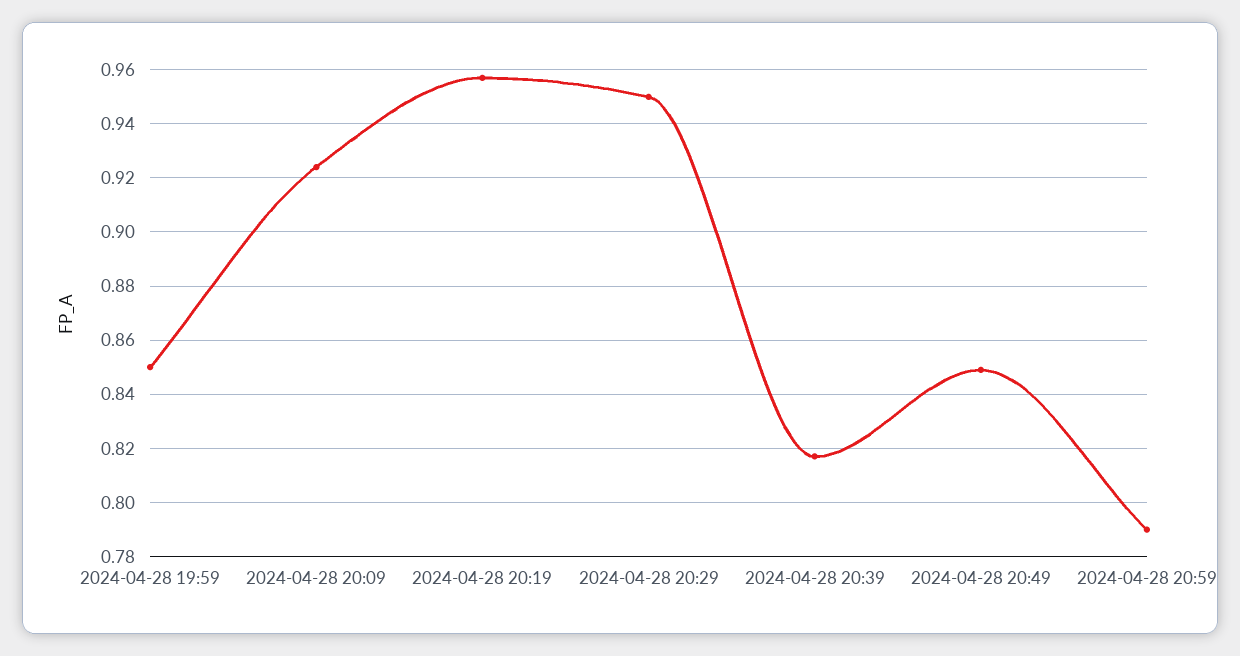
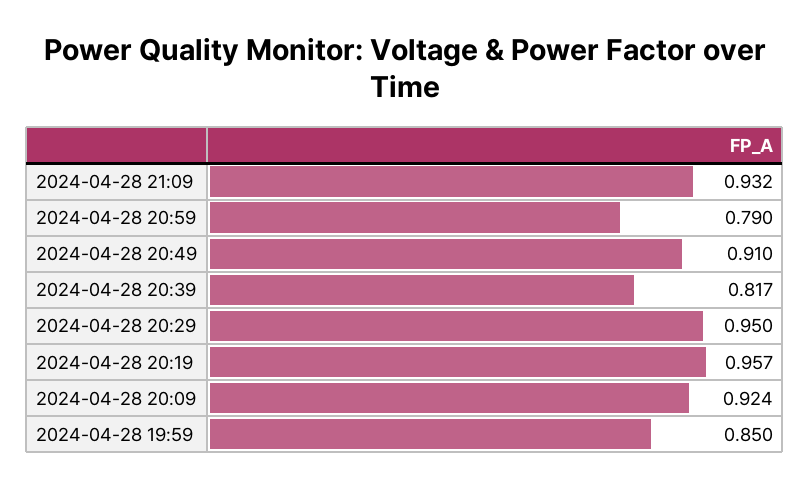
2024-04-28 20:49: 0.85 -> 0.91
2024-04-28 21:09: none -> 0.932

